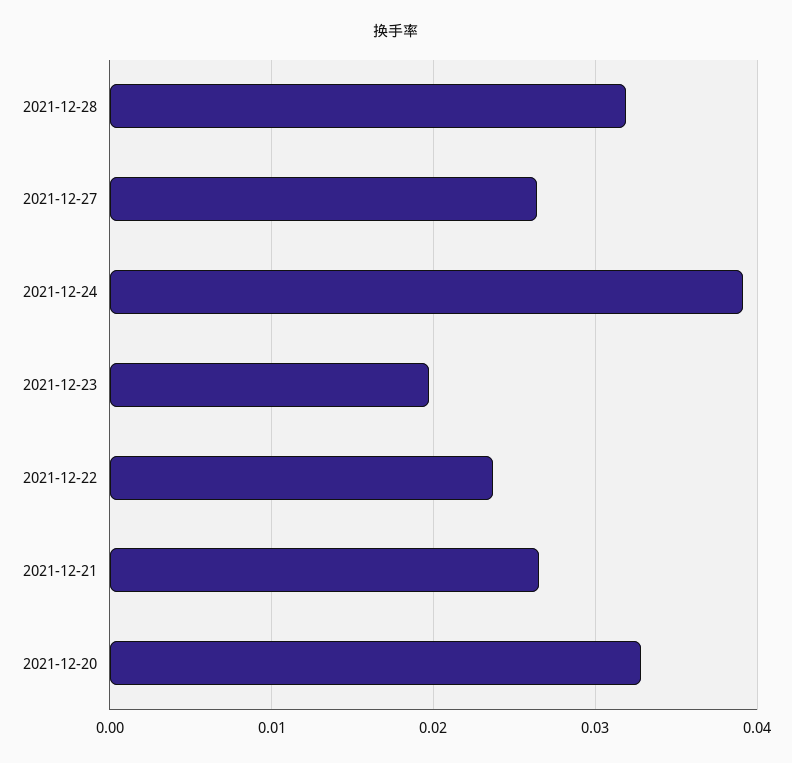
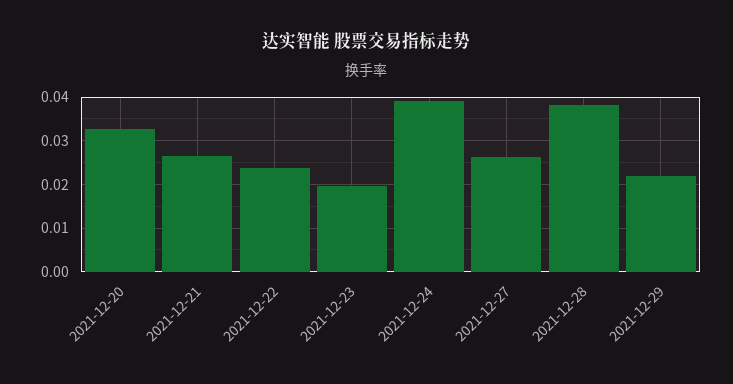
2021-12-28: 0.032 -> 0.038
2021-12-29: none -> 0.022

